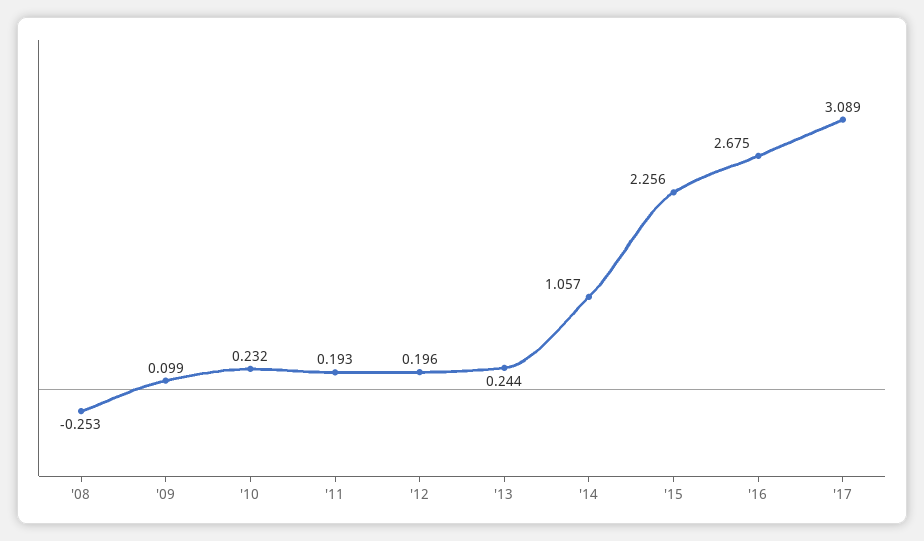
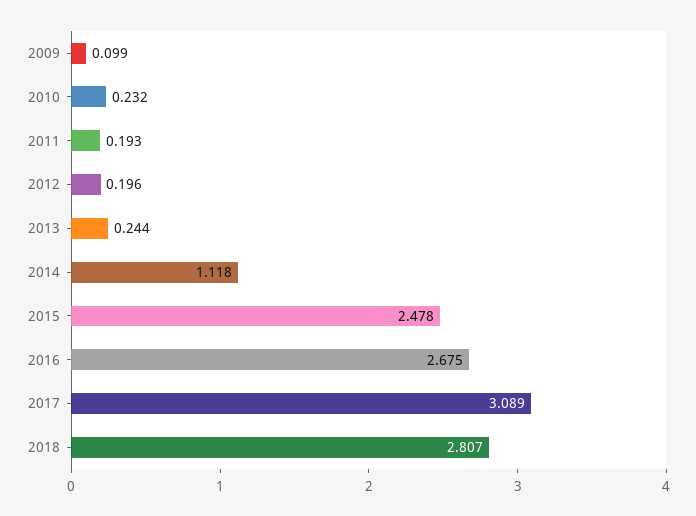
'08: -0.253 -> none
'14: 1.057 -> 1.118
'15: 2.256 -> 2.478
2018: none -> 2.807

